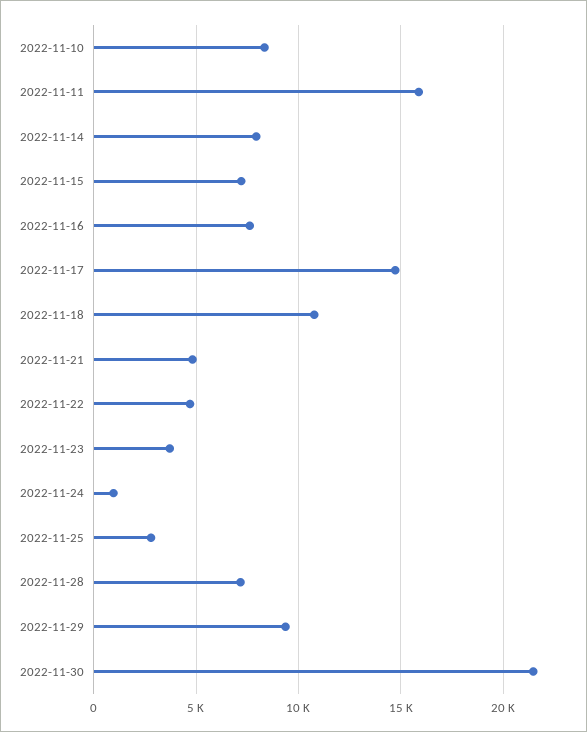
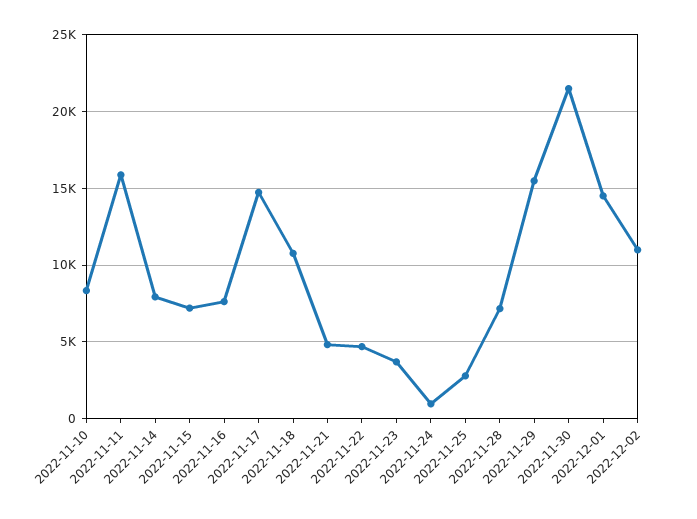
2022-11-29: 9500 -> 15500
2022-12-01: none -> 14500
2022-12-02: none -> 11000

